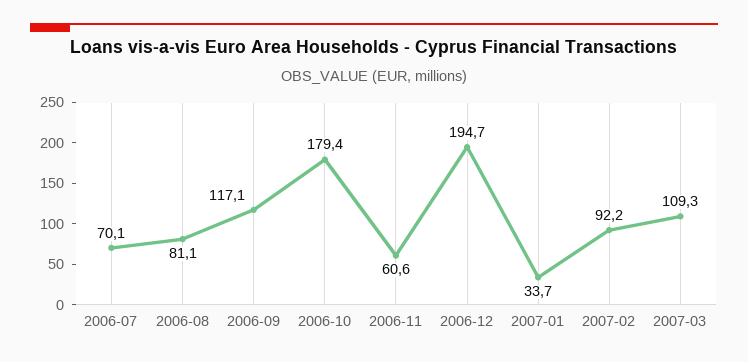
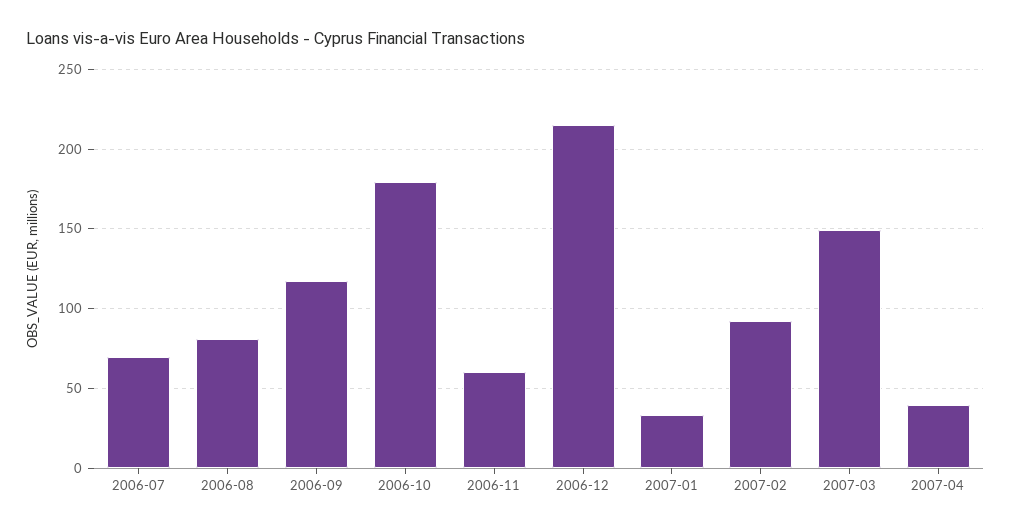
2006-12: 194.7 -> 215
2007-03: 109.3 -> 150
2007-04: none -> 40

